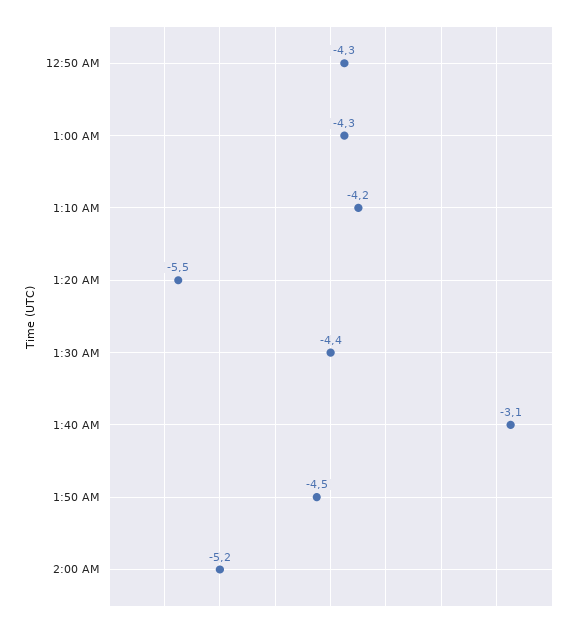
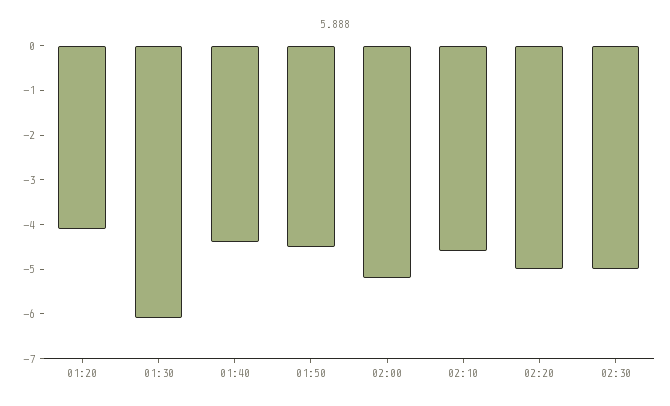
12:50 AM: -4.3 -> none
1:00 AM: -4.3 -> none
1:10 AM: -4.2 -> none
1:20 AM: -5.5 -> -4
1:30 AM: -4.4 -> -6
1:40 AM: -3.1 -> -4.5
02:10: none -> -4.5
02:20: none -> -5
02:30: none -> -5

